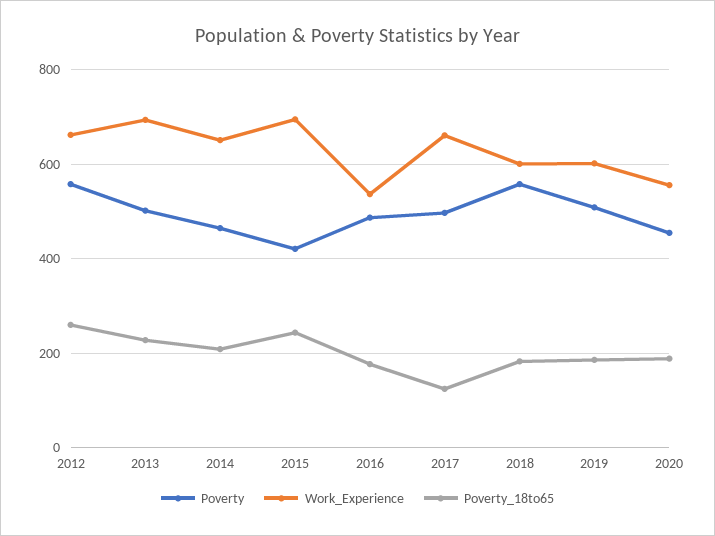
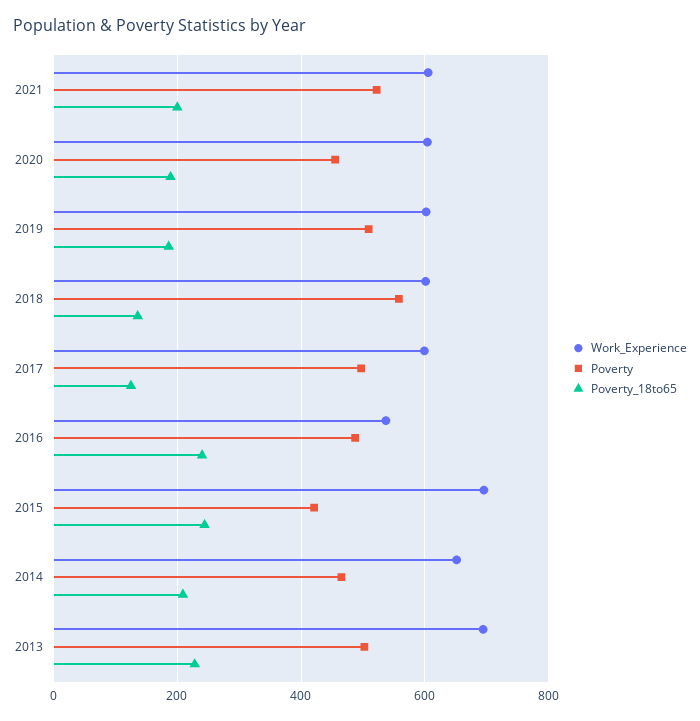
Poverty, 2012: 560 -> none
Work_Experience, 2012: 660 -> none
Poverty_18to65, 2012: 260 -> none
Poverty_18to65, 2016: 180 -> 240
Work_Experience, 2017: 660 -> 600
Poverty_18to65, 2018: 180 -> 140
Work_Experience, 2020: 560 -> 600
Work_Experience, 2021: none -> 600
Poverty, 2021: none -> 520
Poverty_18to65, 2021: none -> 200

